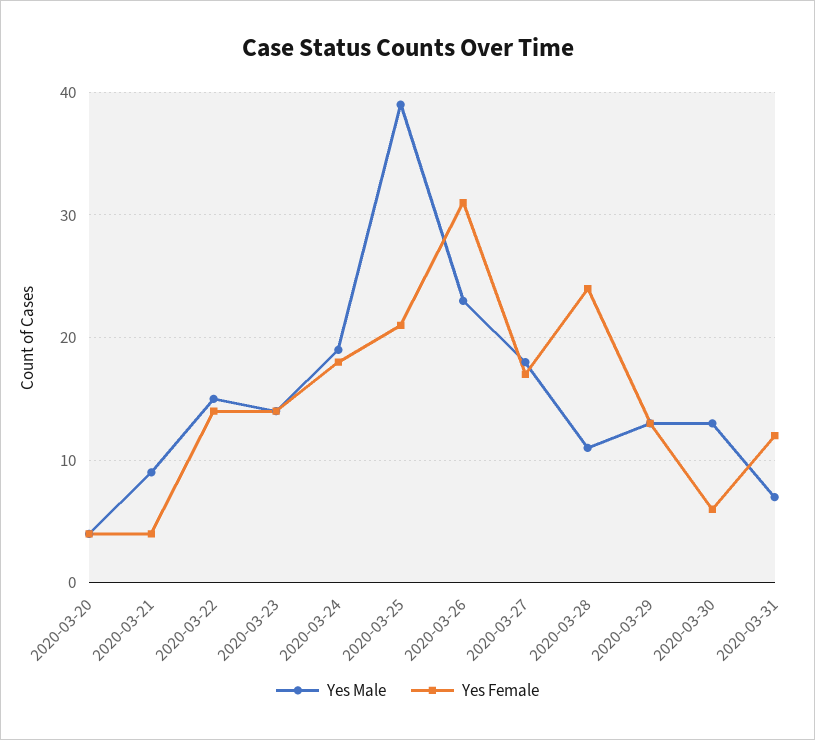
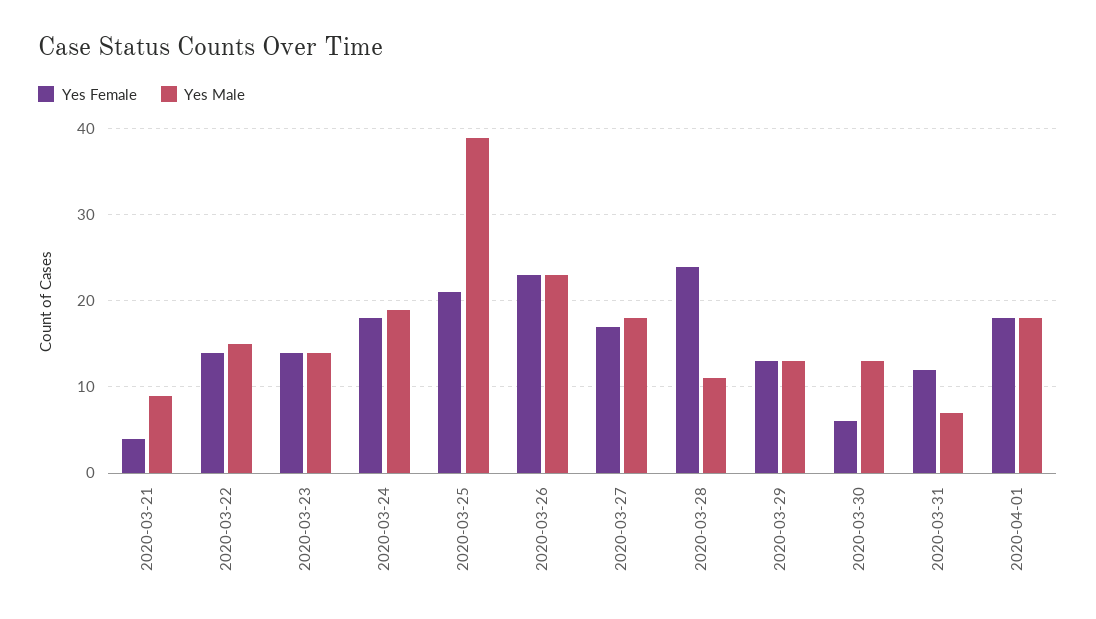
Yes Male, 2020-03-20: 4 -> none
Yes Female, 2020-03-20: 4 -> none
Yes Female, 2020-03-26: 31 -> 23
Yes Female, 2020-04-01: none -> 18
Yes Male, 2020-04-01: none -> 18

